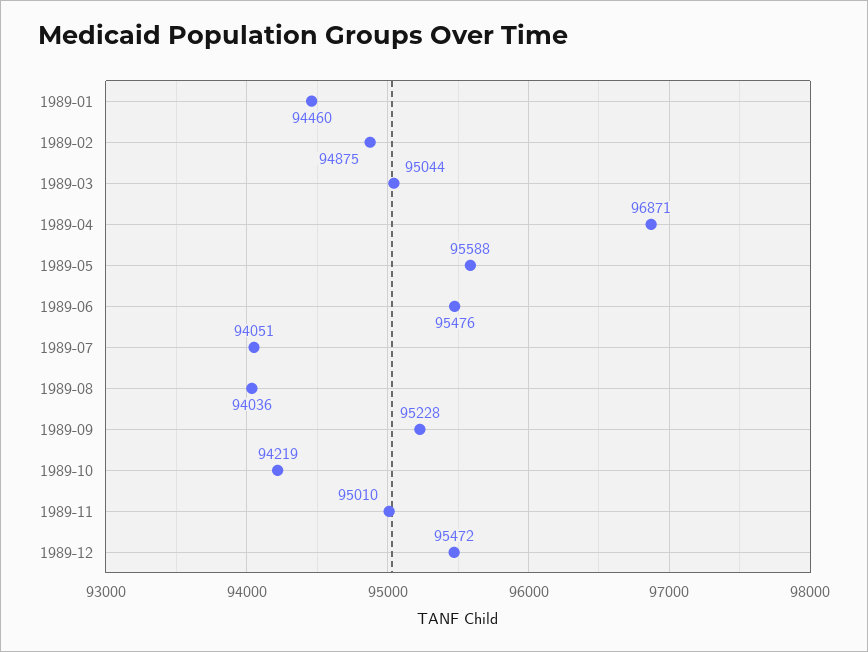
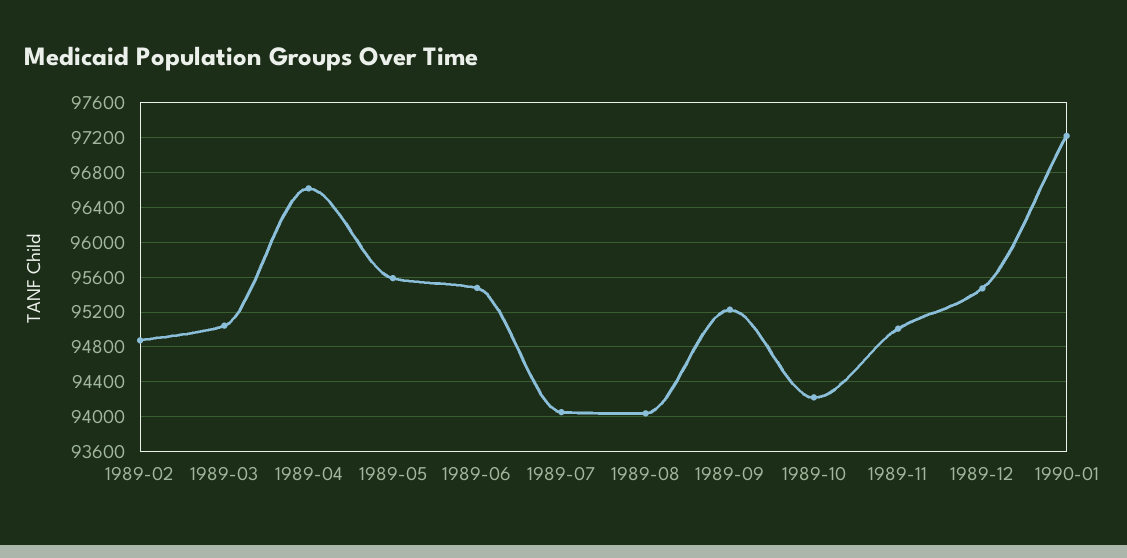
1989-01: 94460 -> none
1989-04: 96871 -> 96600
1990-01: none -> 97200

